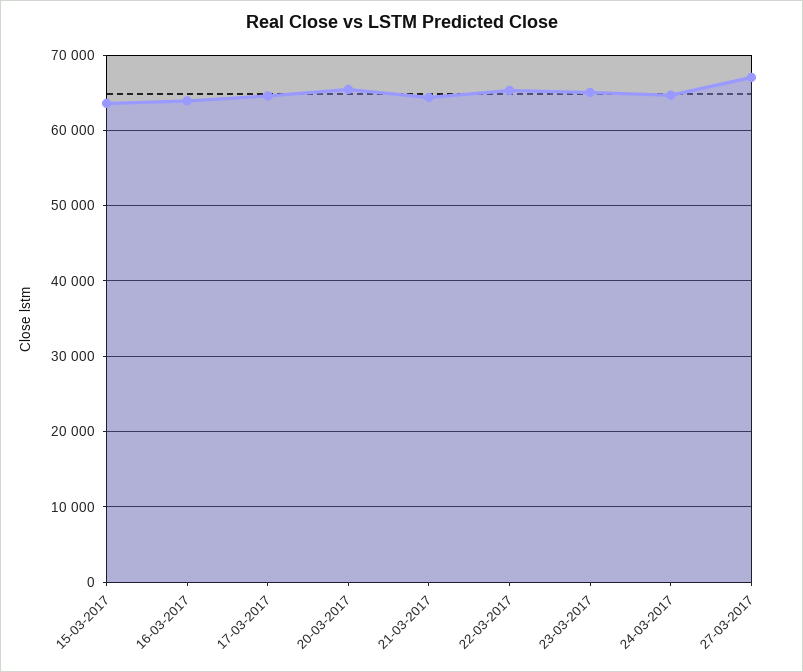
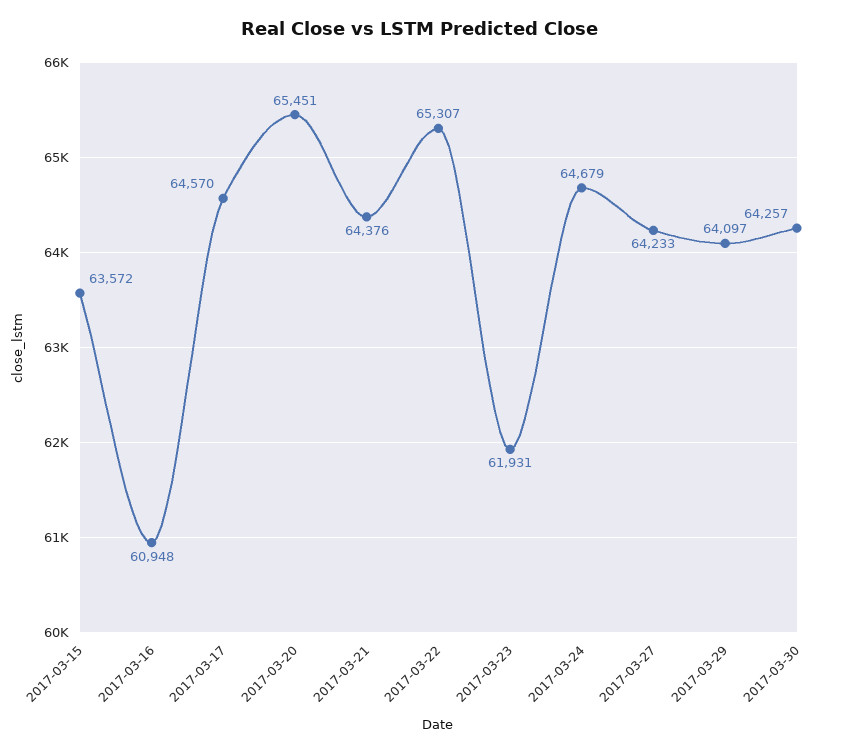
16-03-2017: 64000 -> 60948
23-03-2017: 65000 -> 61931
27-03-2017: 67000 -> 64233
2017-03-29: none -> 64097
2017-03-30: none -> 64257

